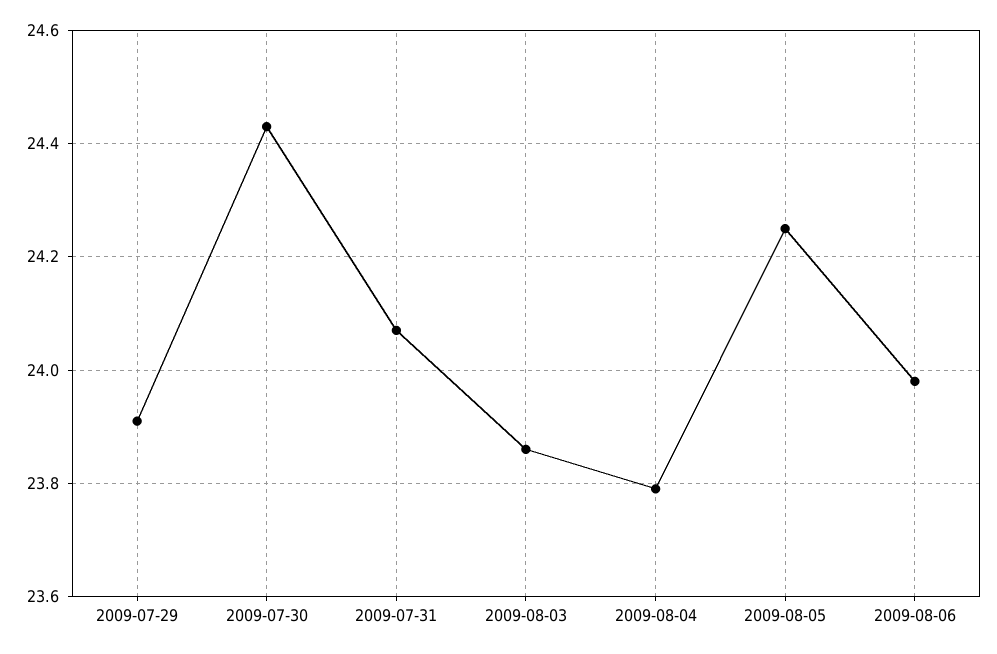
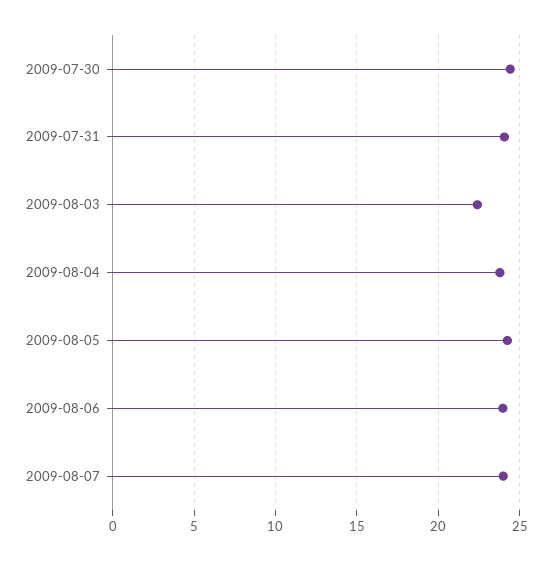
2009-07-29: 23.9 -> none
2009-08-03: 23.85 -> 22.5
2009-08-07: none -> 24

